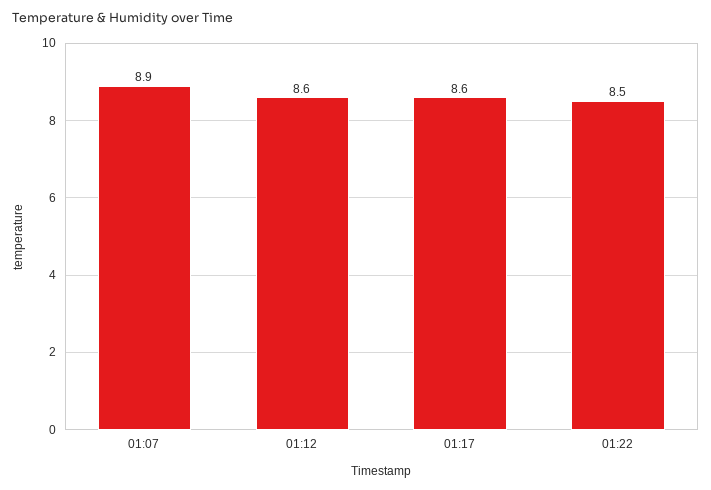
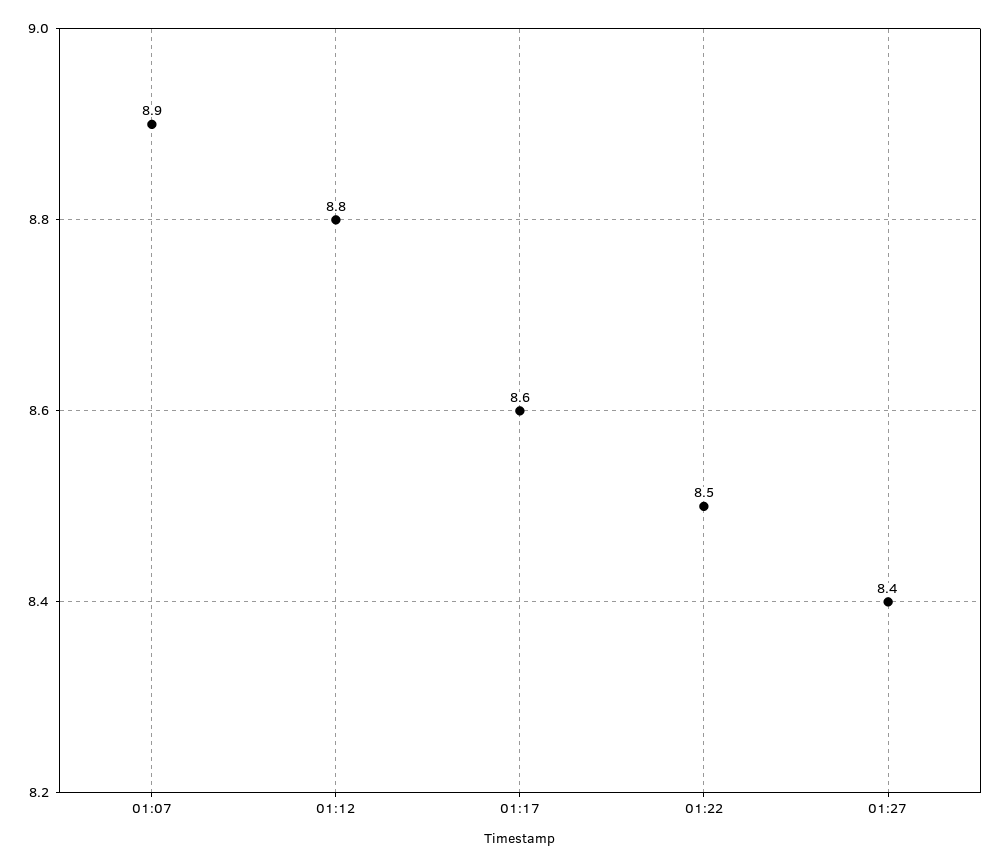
01:12: 8.6 -> 8.8
01:27: none -> 8.4

